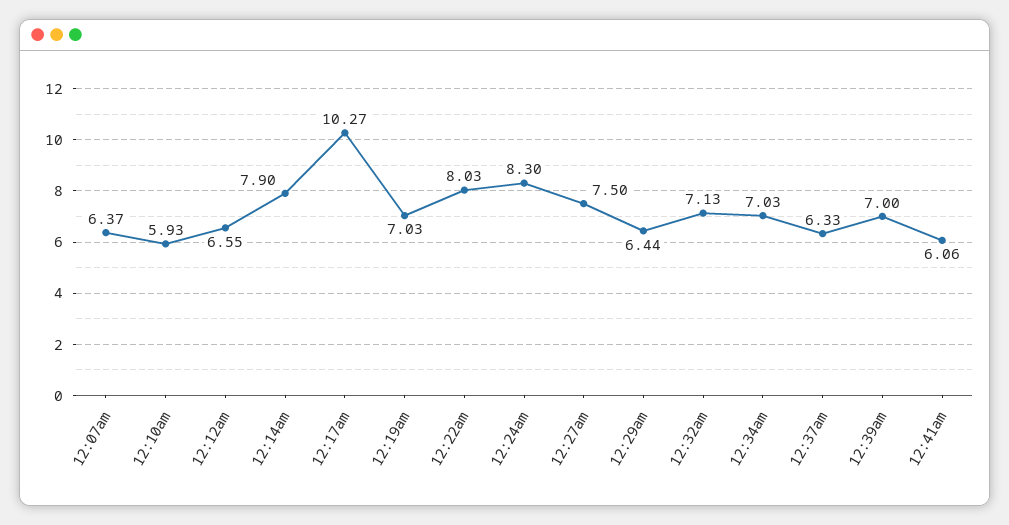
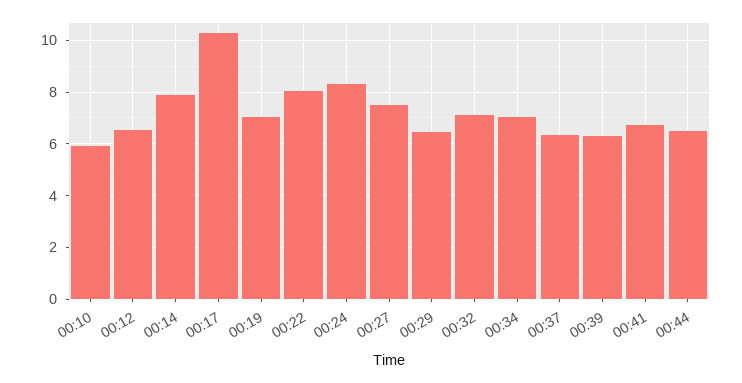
12:07am: 6.37 -> none
12:39am: 7 -> 6.25
12:41am: 6.06 -> 6.75
00:44: none -> 6.5

